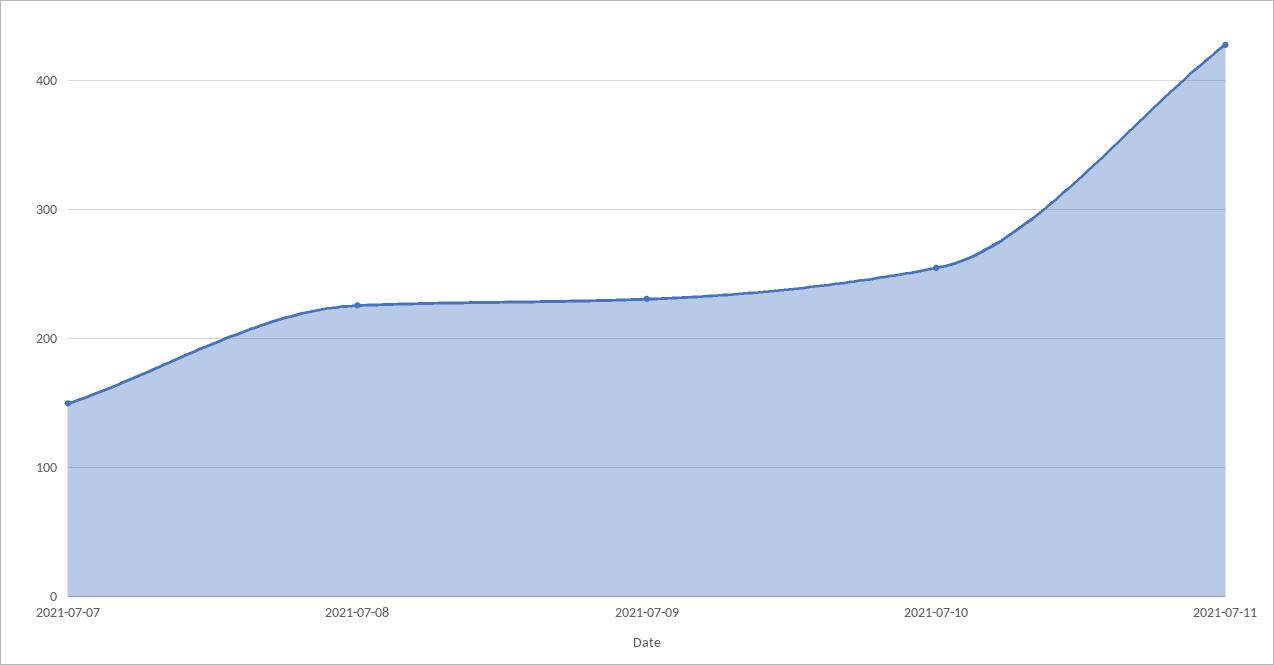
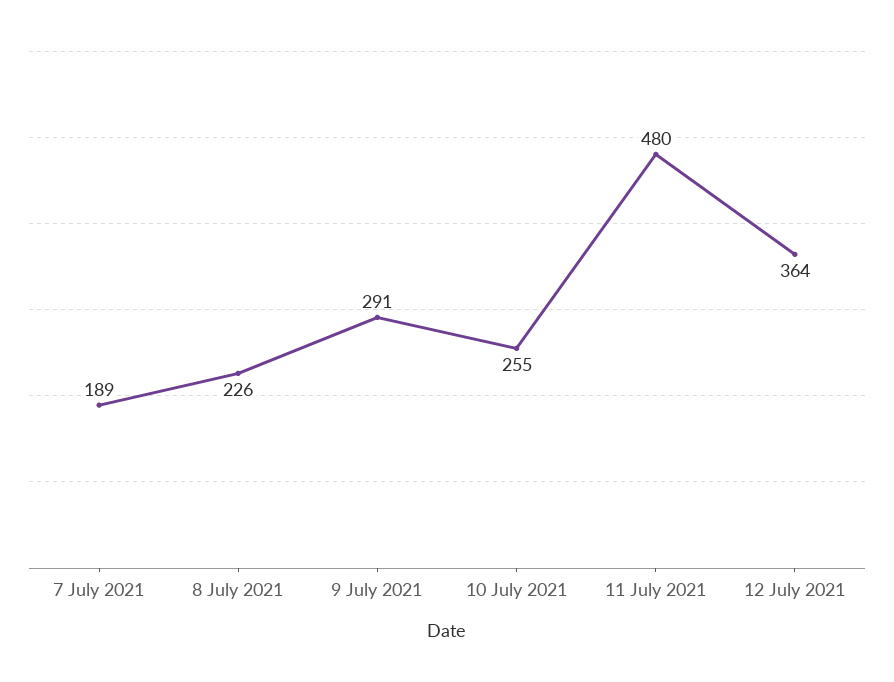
2021-07-07: 150 -> 189
2021-07-09: 230 -> 291
2021-07-11: 430 -> 480
12 July 2021: none -> 364

